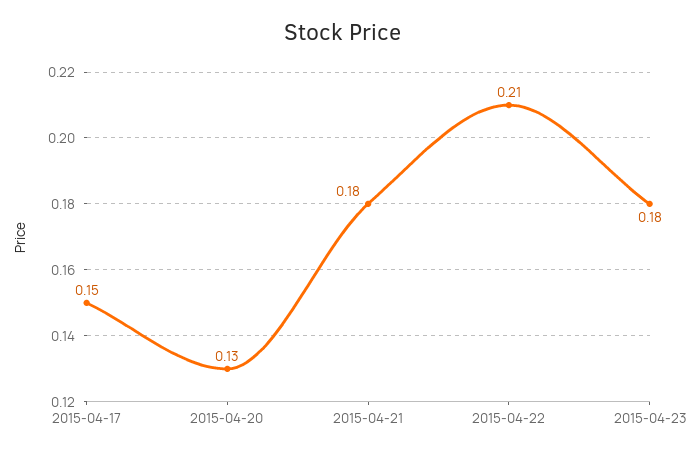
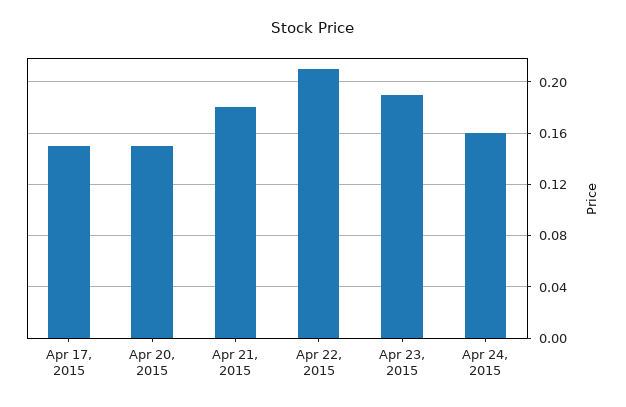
2015-04-20: 0.13 -> 0.15
2015-04-23: 0.18 -> 0.19
Apr 24, 2015: none -> 0.16

